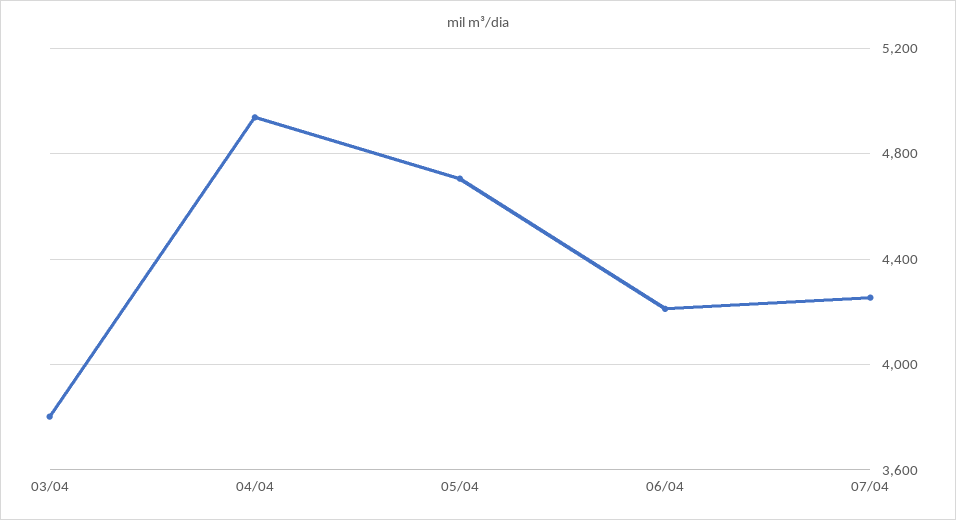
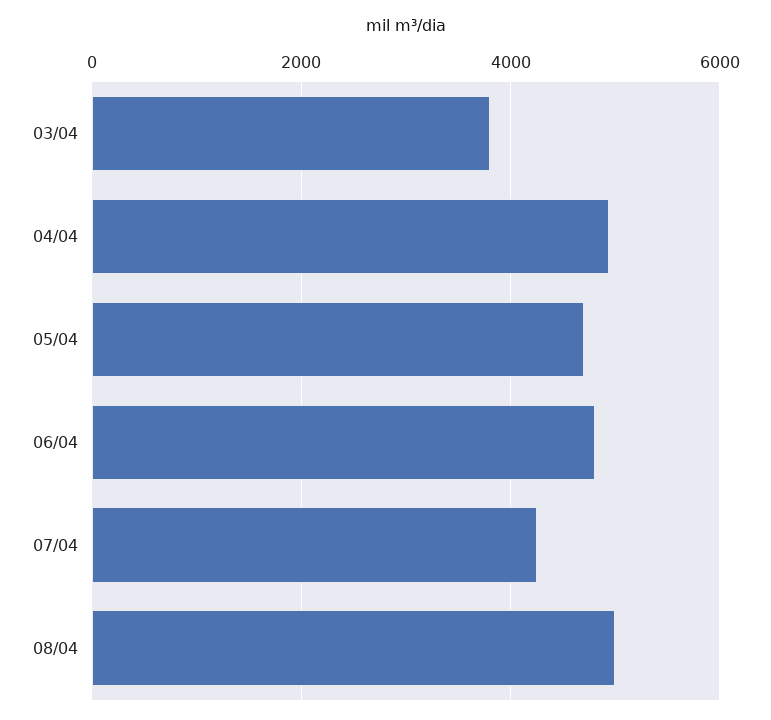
06/04: 4200 -> 4800
08/04: none -> 5000

